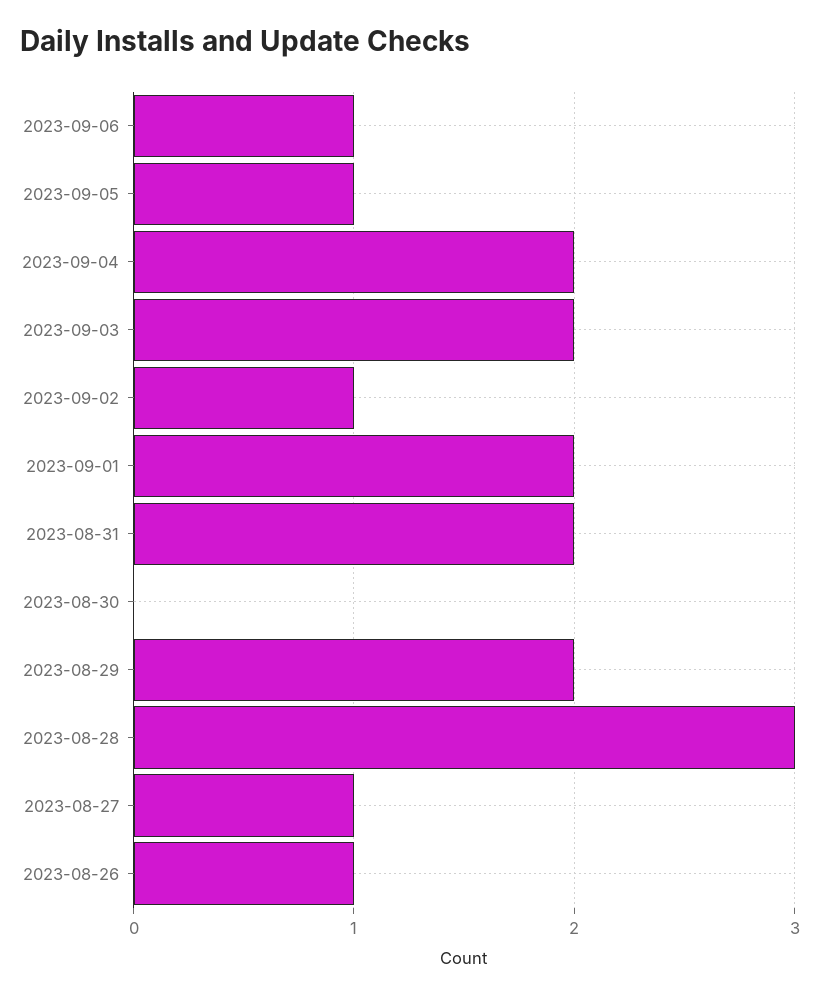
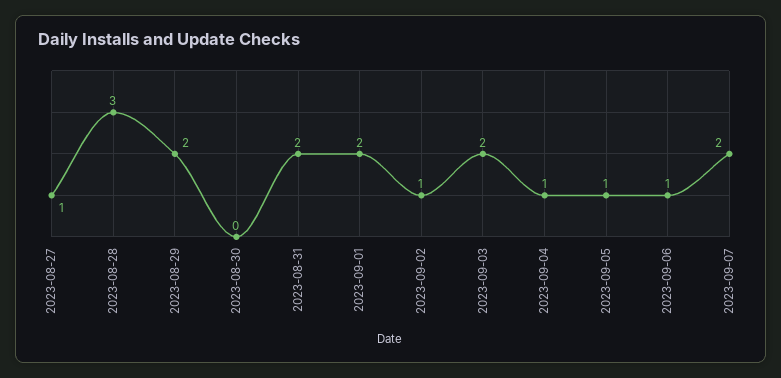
2023-09-04: 2 -> 1
2023-08-26: 1 -> none
2023-09-07: none -> 2

